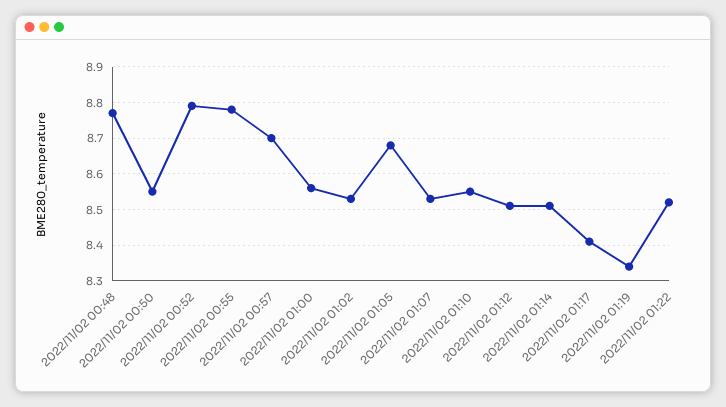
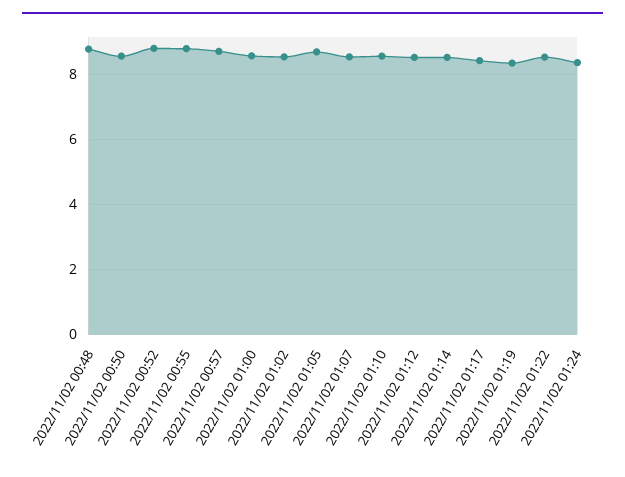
2022/11/02 01:24: none -> 8.4

